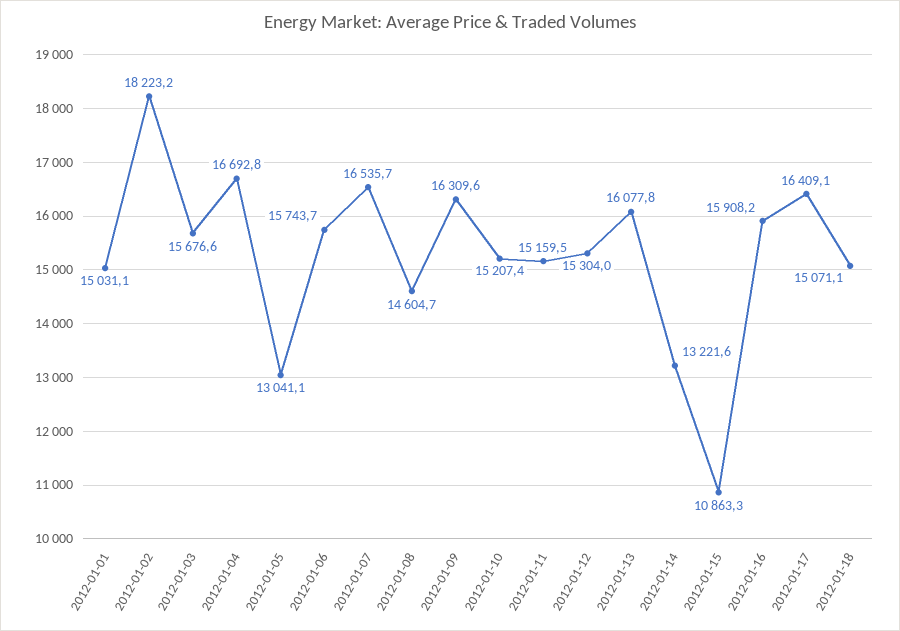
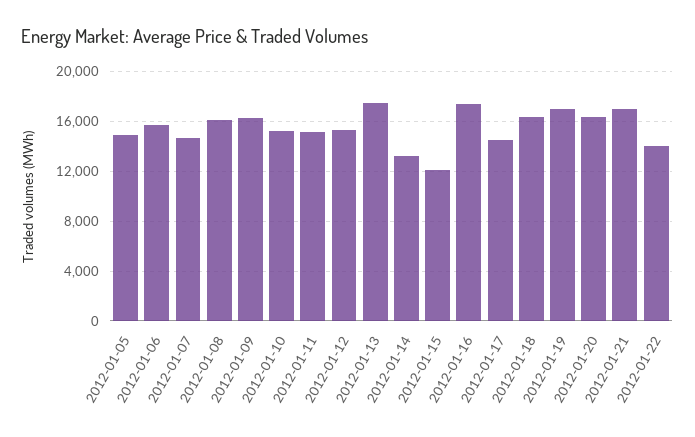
2012-01-01: 15031.1 -> none
2012-01-02: 18223.2 -> none
2012-01-03: 15676.6 -> none
2012-01-04: 16692.8 -> none
2012-01-05: 13041.1 -> 15000
2012-01-07: 16535.7 -> 14500
2012-01-08: 14604.7 -> 16000
2012-01-13: 16077.8 -> 17500
2012-01-15: 10863.3 -> 12000
2012-01-16: 15908.2 -> 17500
2012-01-17: 16409.1 -> 14500
2012-01-18: 15071.1 -> 16500
2012-01-19: none -> 17000
2012-01-20: none -> 16500
2012-01-21: none -> 17000
2012-01-22: none -> 14000

